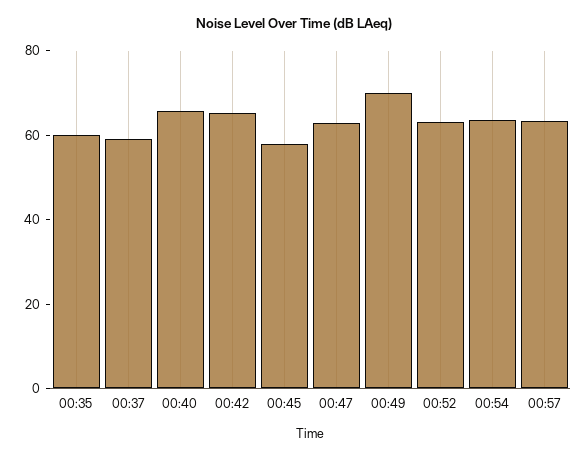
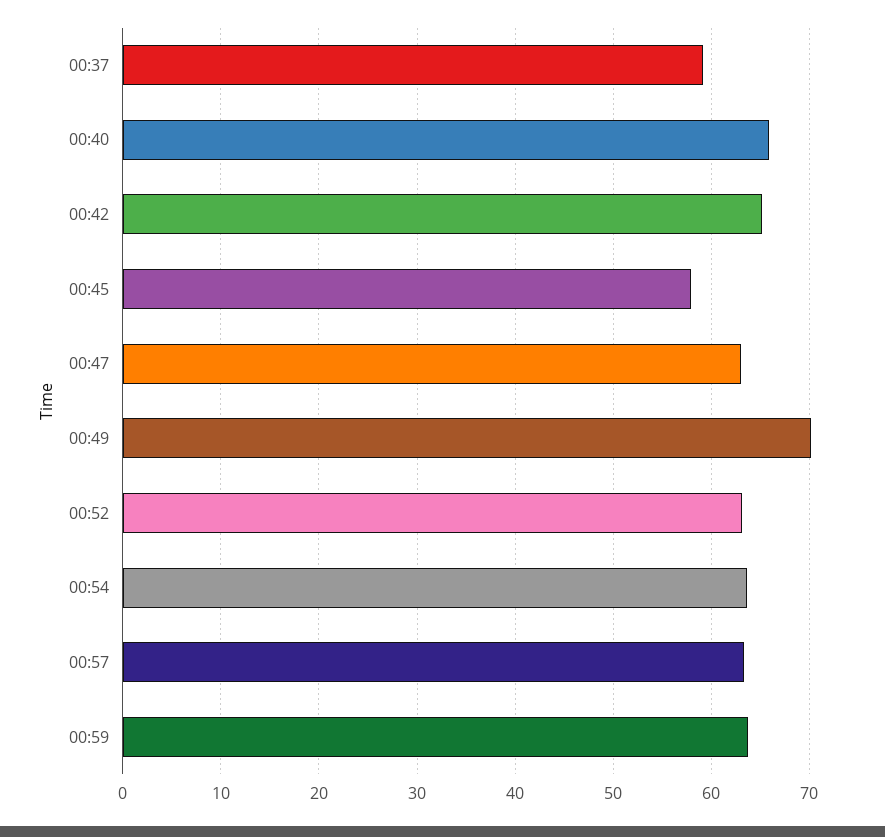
00:35: 60 -> none
00:59: none -> 64

